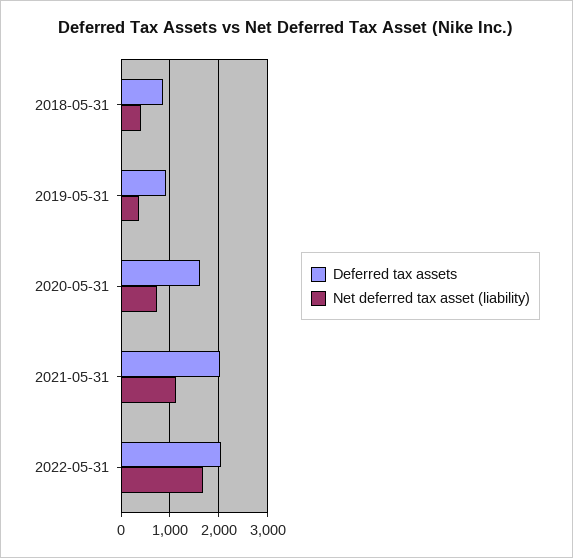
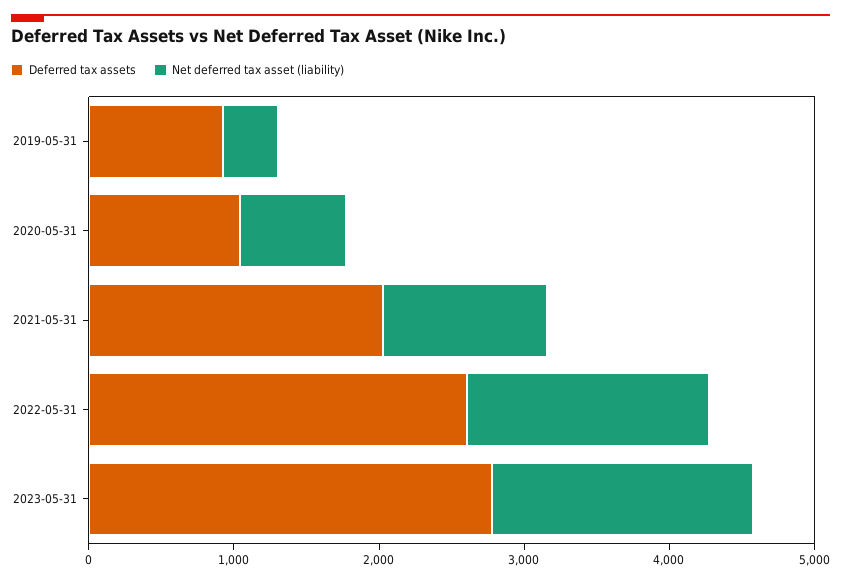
Deferred tax assets, 2018-05-31: 800 -> none
Net deferred tax asset (liability), 2018-05-31: 400 -> none
Deferred tax assets, 2020-05-31: 1600 -> 1000
Deferred tax assets, 2022-05-31: 2000 -> 2600
Deferred tax assets, 2023-05-31: none -> 2800
Net deferred tax asset (liability), 2023-05-31: none -> 1800

